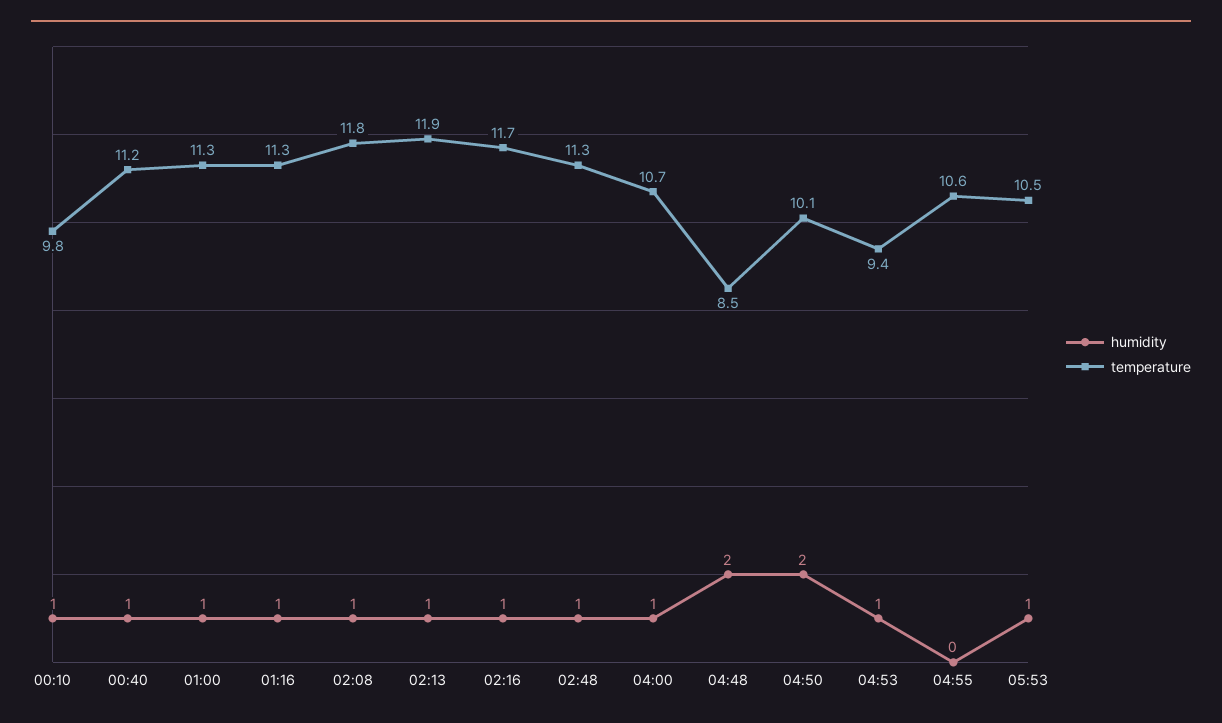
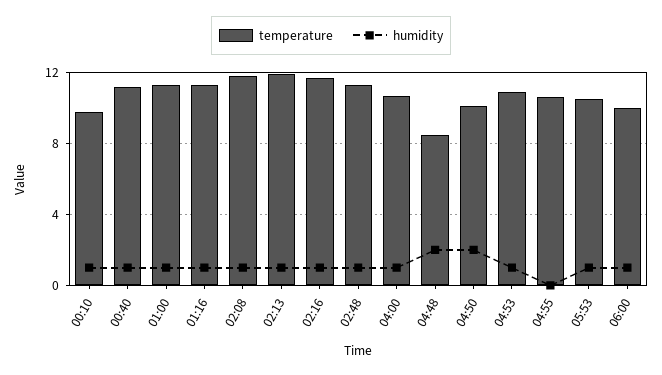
temperature, 04:53: 9.4 -> 11
temperature, 06:00: none -> 10
humidity, 06:00: none -> 1

